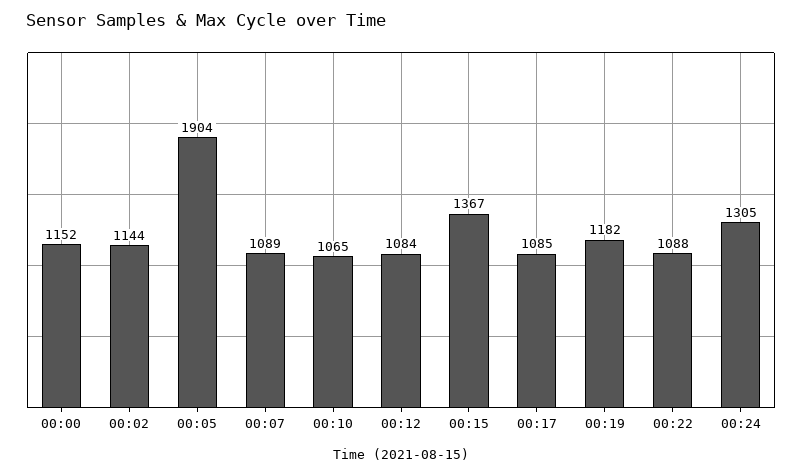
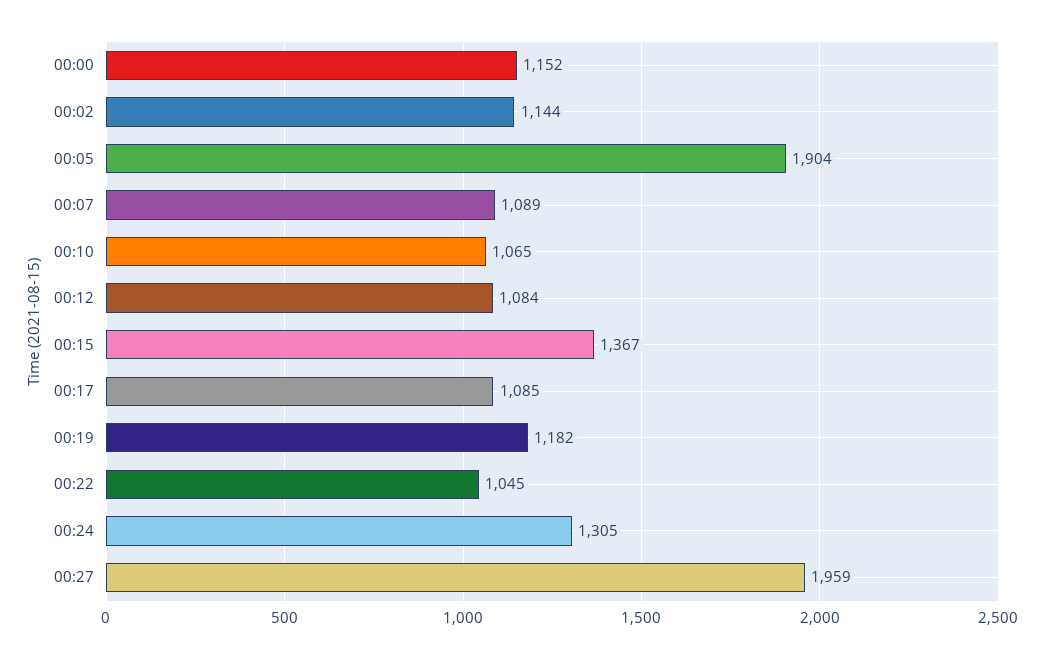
00:22: 1088 -> 1045
00:27: none -> 1959

